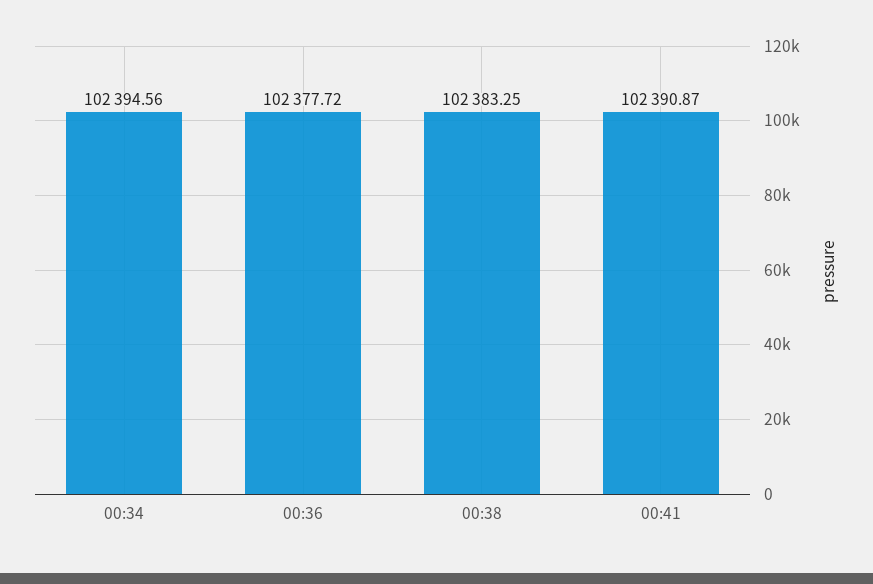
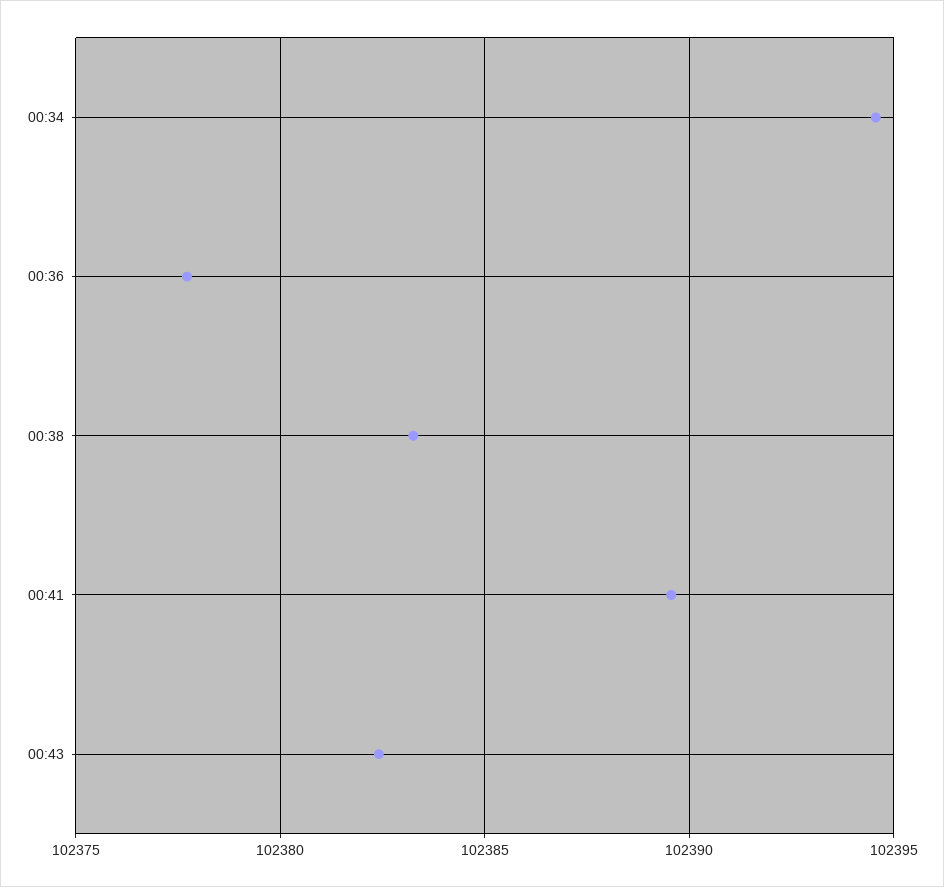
00:41: 102390.87 -> 102389.5
00:43: none -> 102382.5

